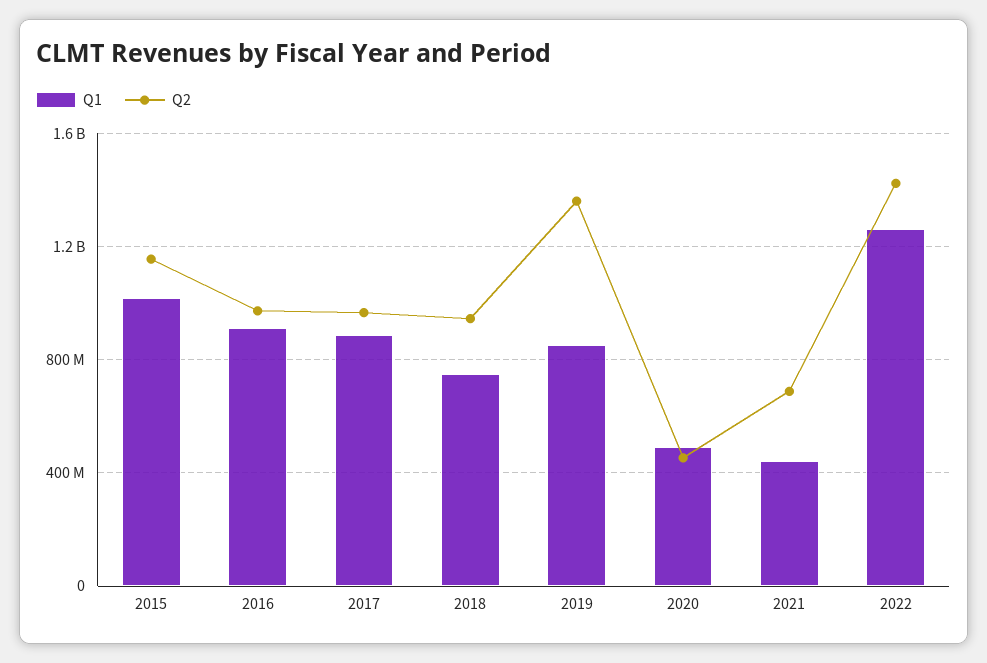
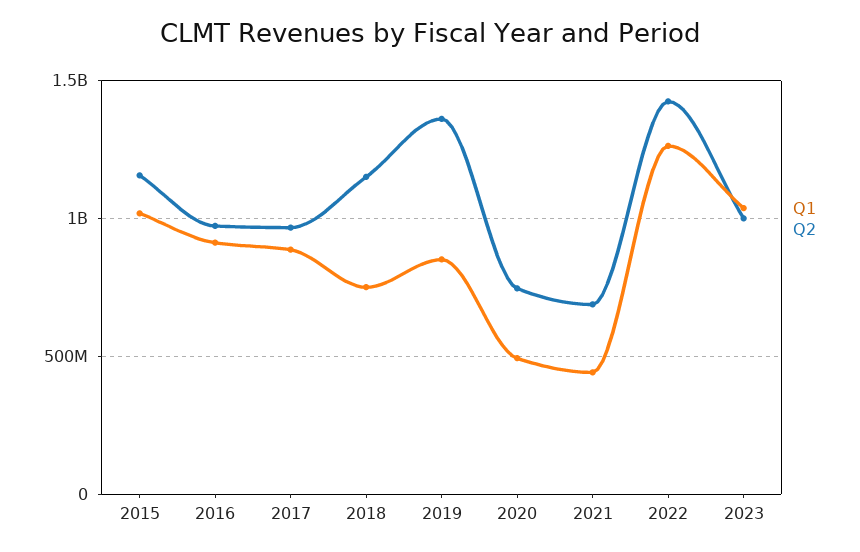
Q2, 2018: 950000000 -> 1150000000
Q2, 2020: 450000000 -> 750000000
Q1, 2023: none -> 1050000000
Q2, 2023: none -> 1000000000

